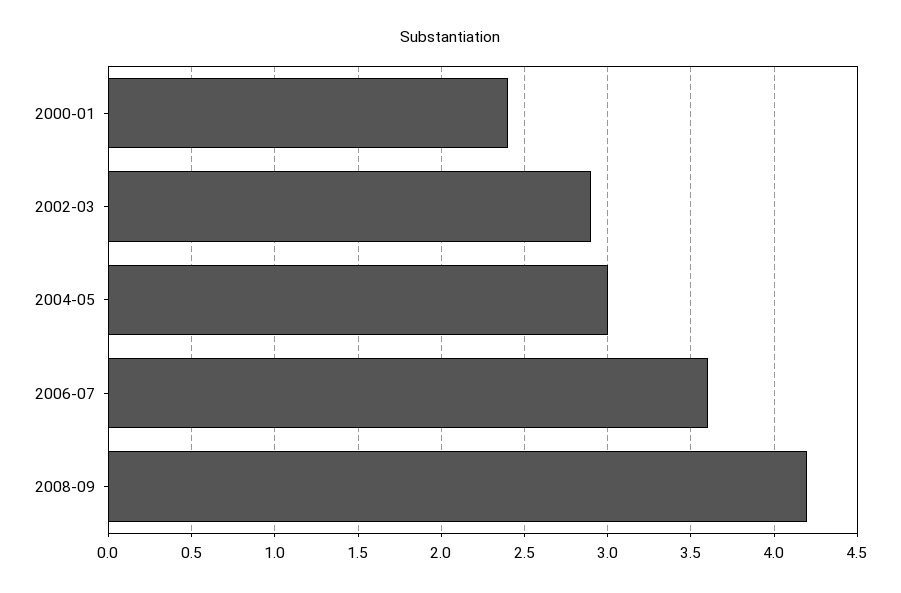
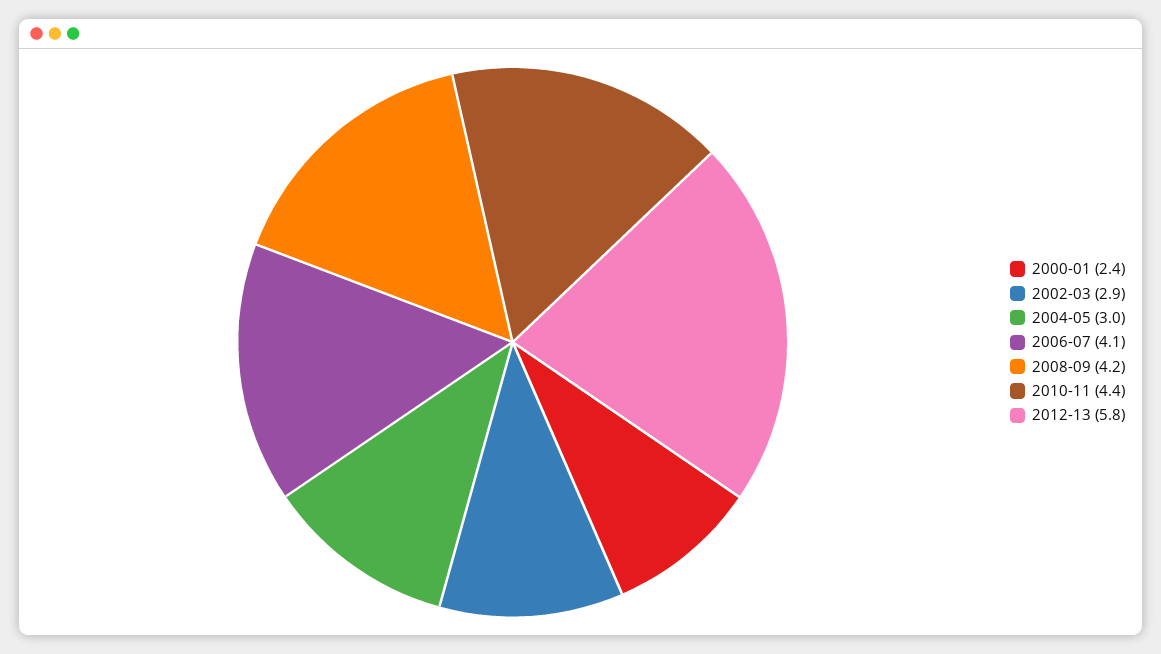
2006-07: 3.6 -> 4.1
2010-11: none -> 4.4
2012-13: none -> 5.8

